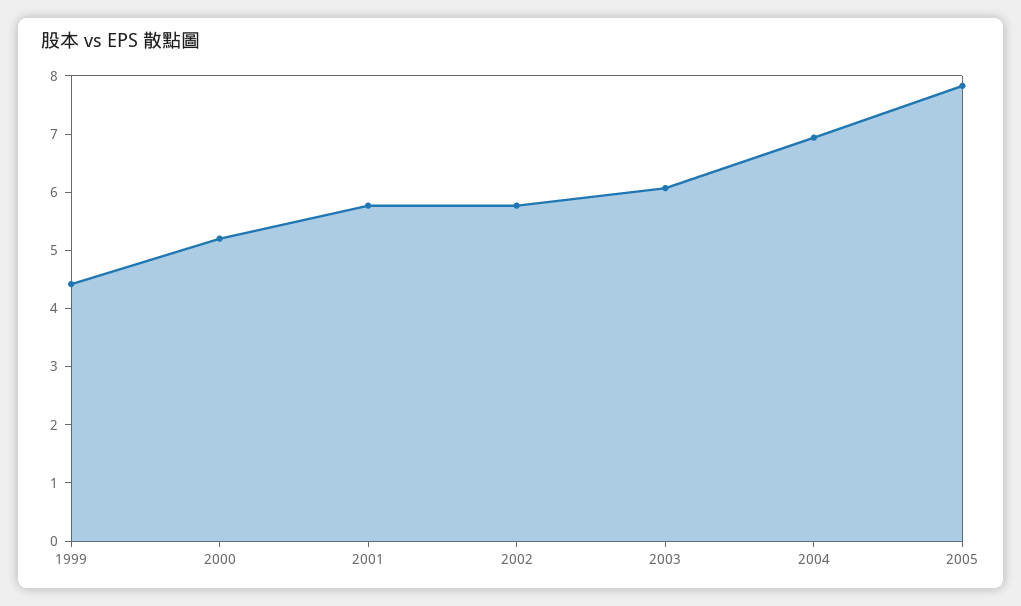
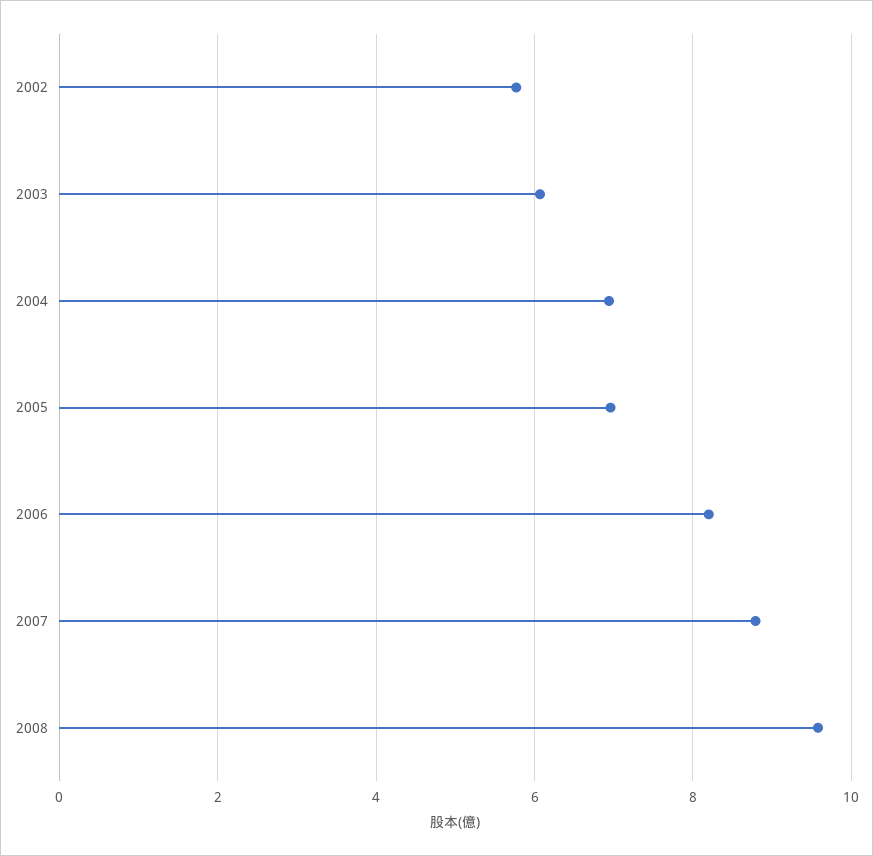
1999: 4.4 -> none
2000: 5.2 -> none
2001: 5.8 -> none
2005: 7.8 -> 7
2006: none -> 8.2
2007: none -> 8.8
2008: none -> 9.6

